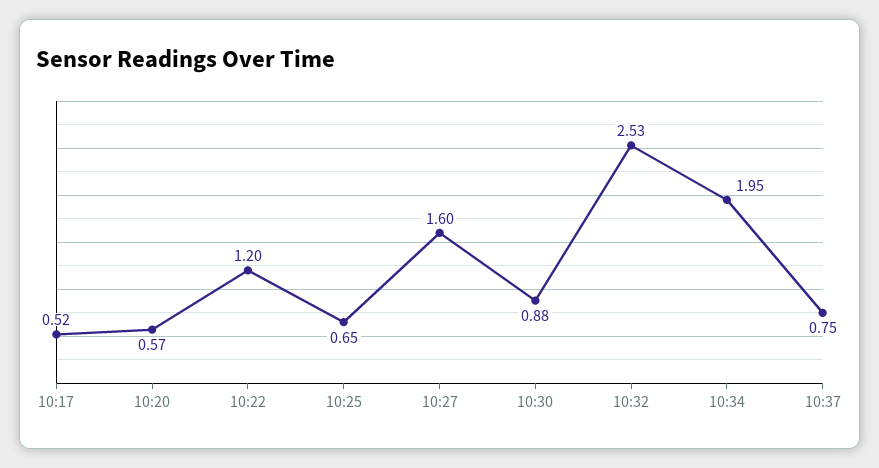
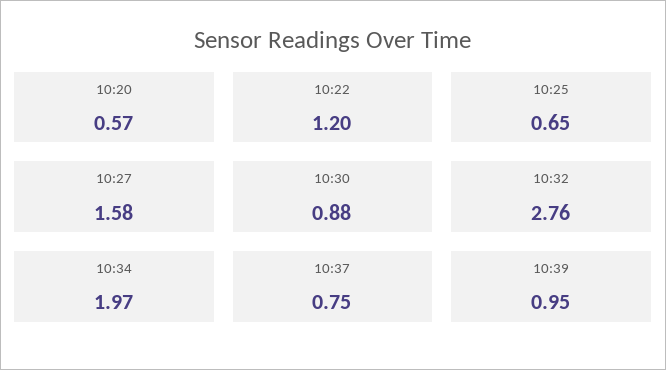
10:17: 0.52 -> none
10:27: 1.6 -> 1.58
10:32: 2.53 -> 2.76
10:34: 1.95 -> 1.97
10:39: none -> 0.95

